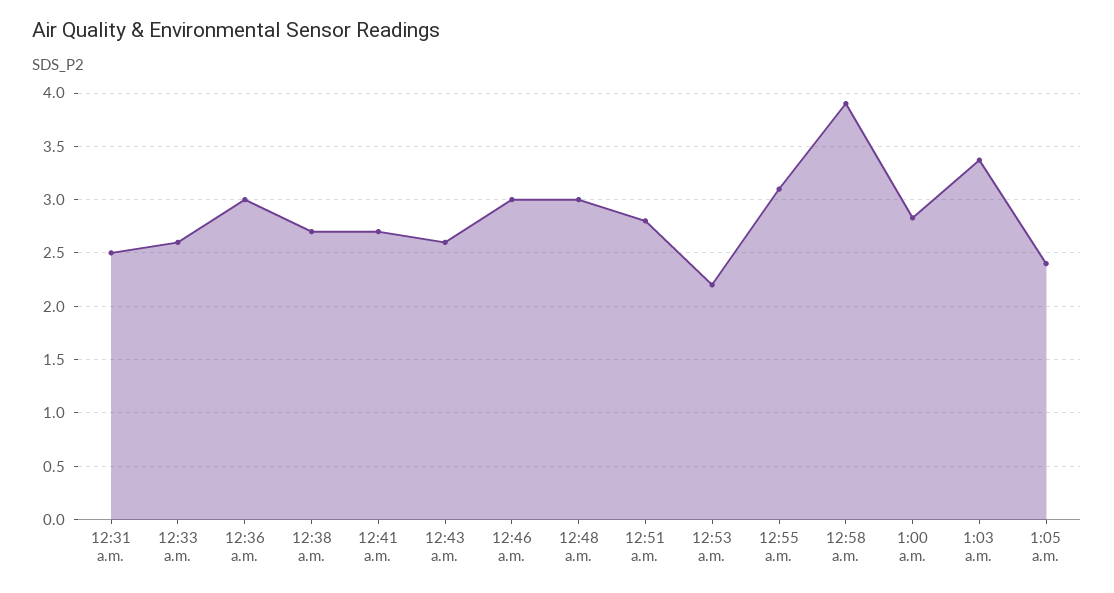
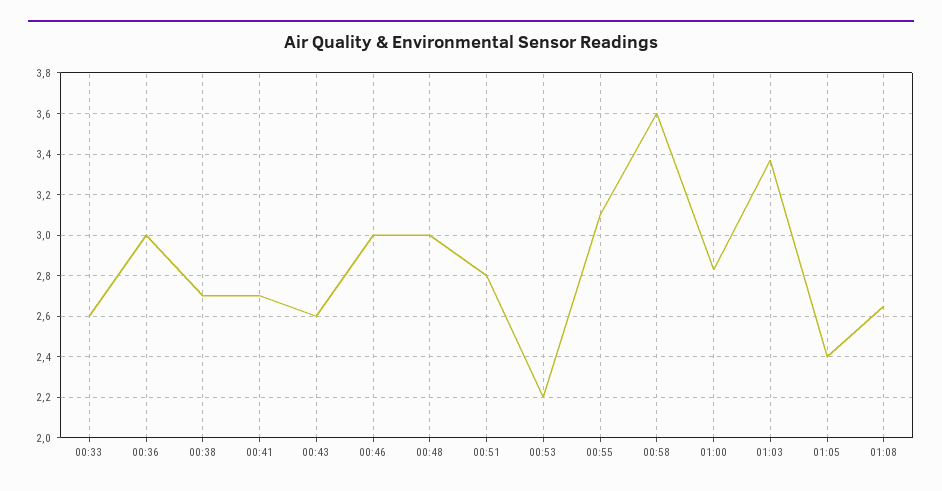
12:31 a.m.: 2.5 -> none
12:58 a.m.: 3.9 -> 3.6
01:08: none -> 2.65

